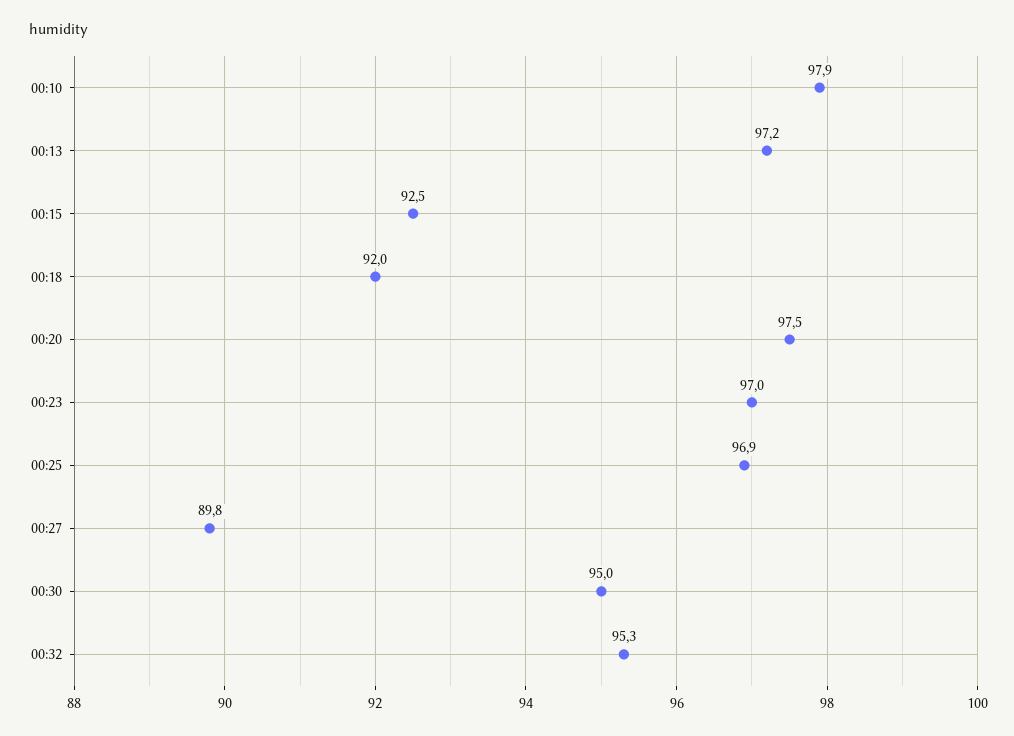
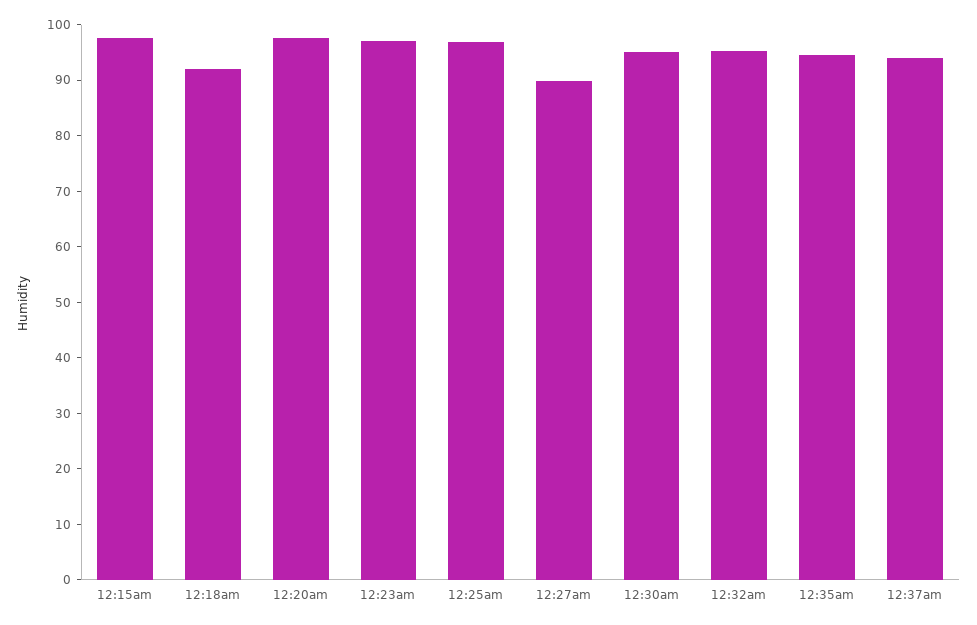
00:10: 97.9 -> none
00:13: 97.2 -> none
00:15: 92.5 -> 98
12:35am: none -> 94
12:37am: none -> 94

